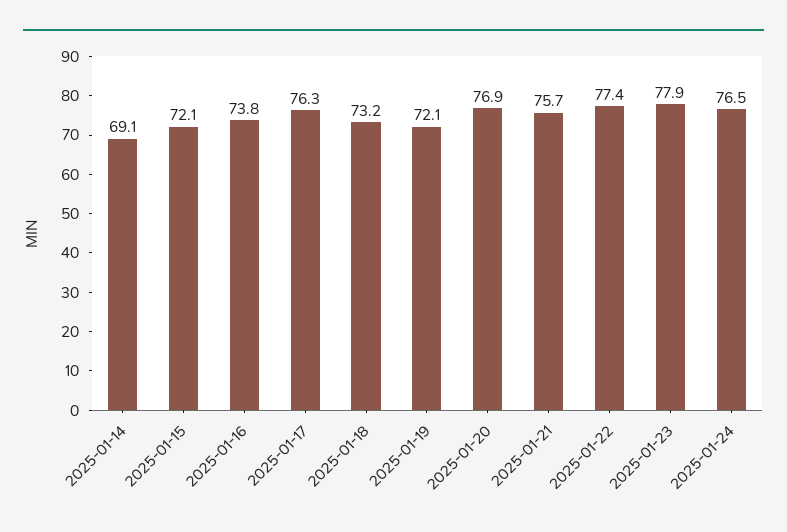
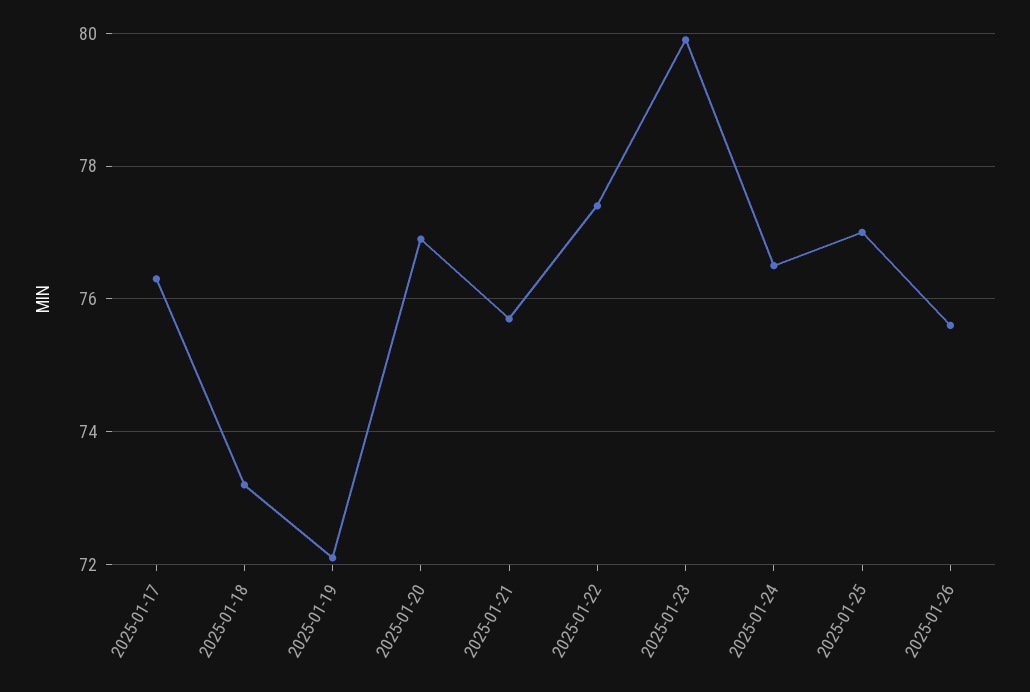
2025-01-14: 69.1 -> none
2025-01-15: 72.1 -> none
2025-01-16: 73.8 -> none
2025-01-23: 77.9 -> 80
2025-01-25: none -> 77
2025-01-26: none -> 75.5

